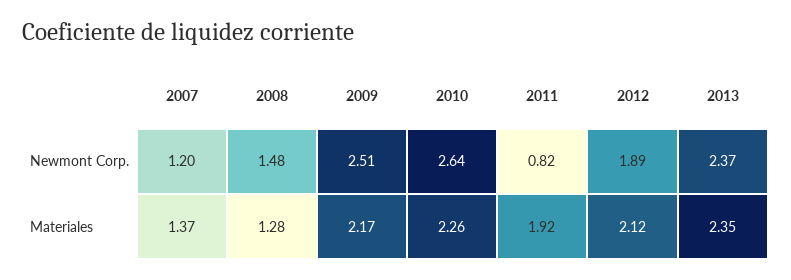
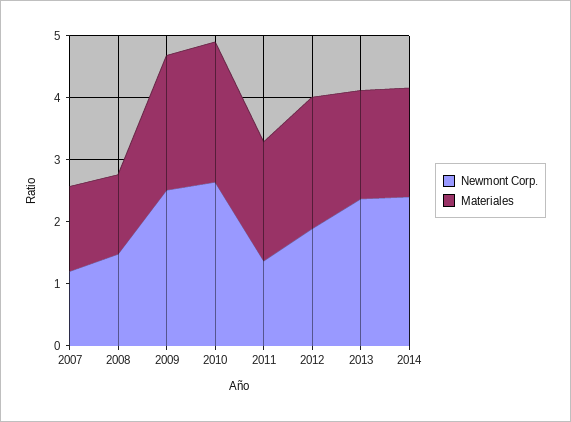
Newmont Corp., 2011: 0.82 -> 1.4
Materiales, 2013: 2.35 -> 1.8
Newmont Corp., 2014: none -> 2.4
Materiales, 2014: none -> 1.8

